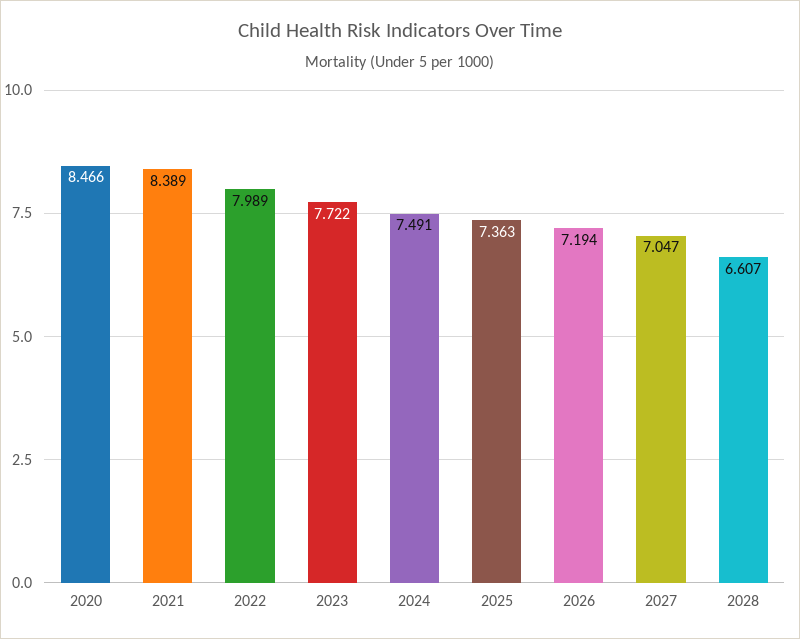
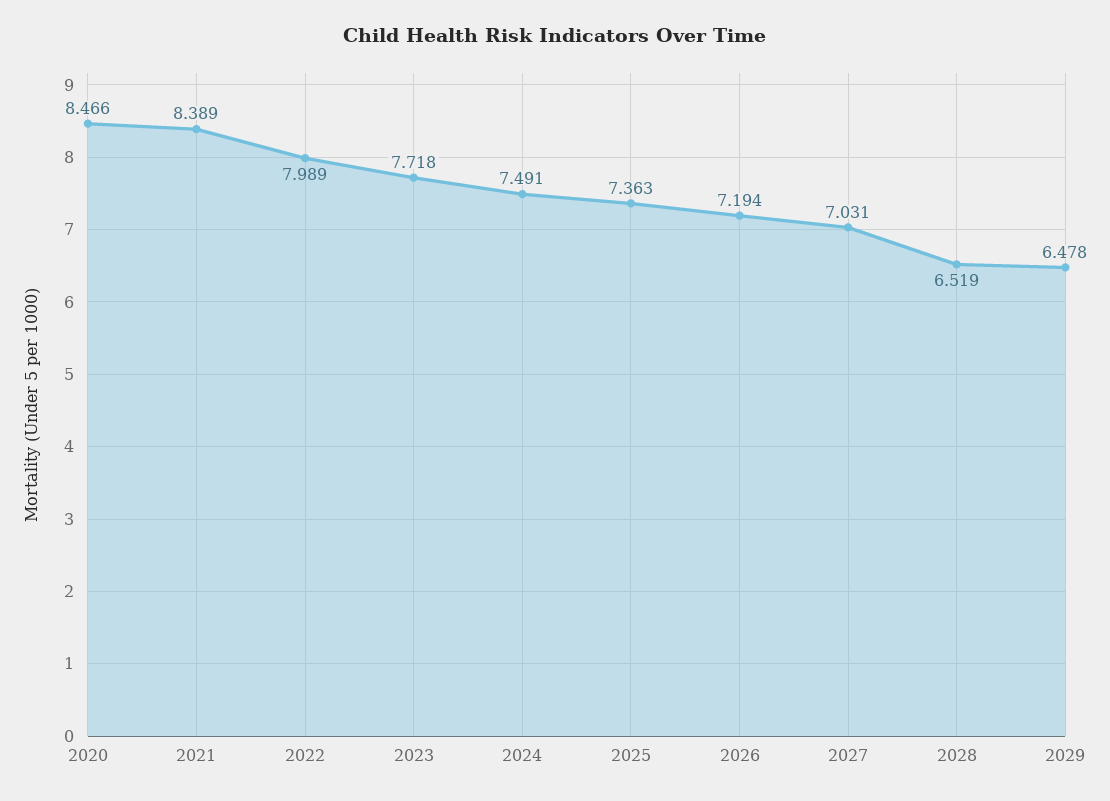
2023: 7.722 -> 7.718
2027: 7.047 -> 7.031
2028: 6.607 -> 6.519
2029: none -> 6.478

